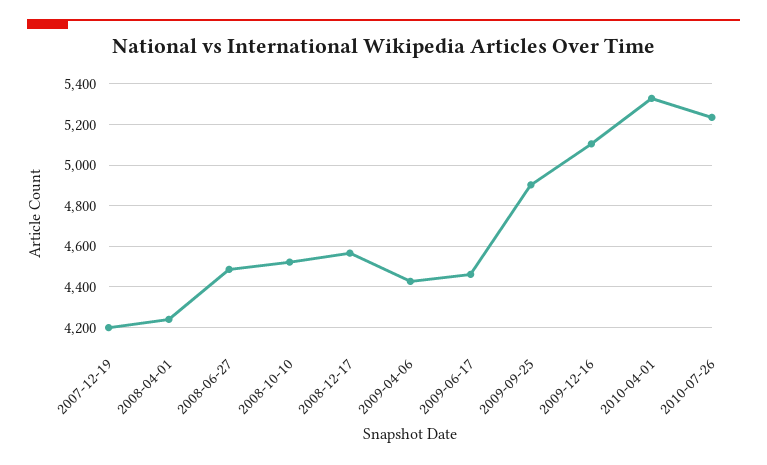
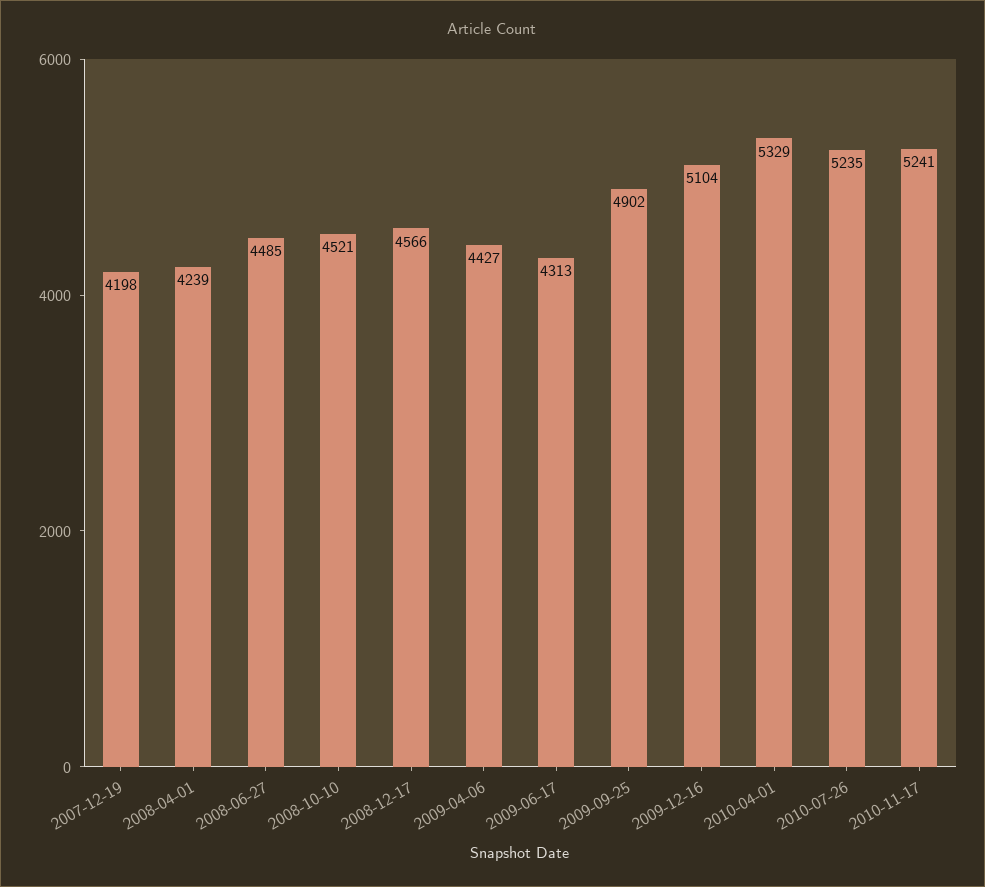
2009-06-17: 4450 -> 4313
2010-11-17: none -> 5241

